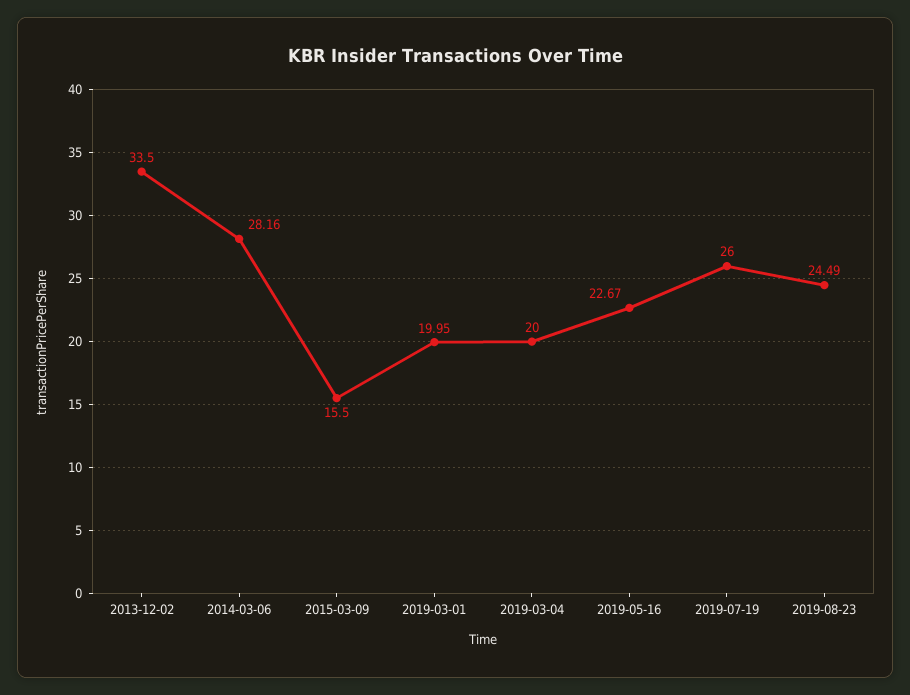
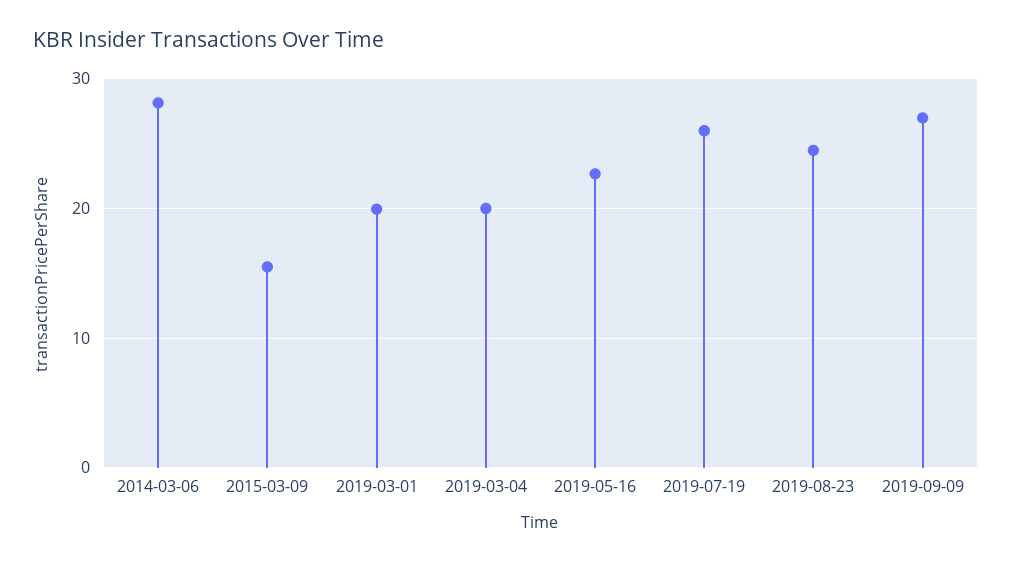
2013-12-02: 33.5 -> none
2019-09-09: none -> 27

